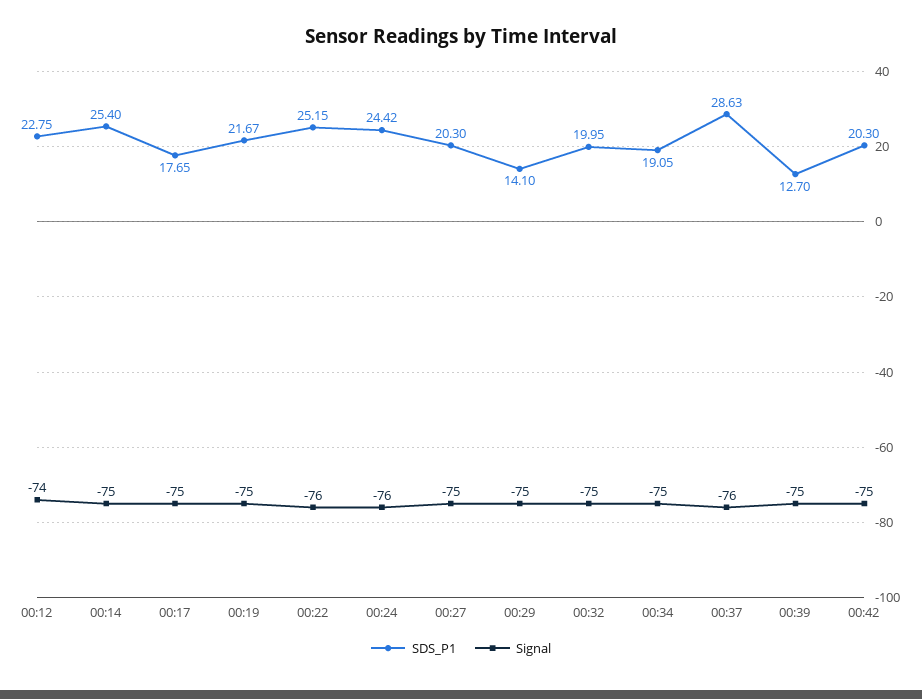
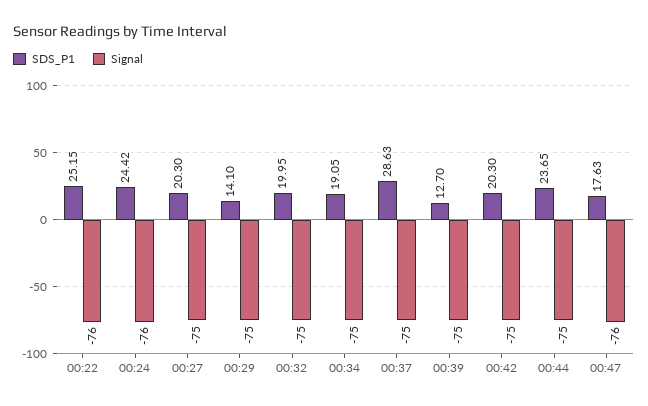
SDS_P1, 00:12: 22.75 -> none
Signal, 00:12: -74 -> none
SDS_P1, 00:14: 25.4 -> none
Signal, 00:14: -75 -> none
SDS_P1, 00:17: 17.65 -> none
Signal, 00:17: -75 -> none
SDS_P1, 00:19: 21.67 -> none
Signal, 00:19: -75 -> none
Signal, 00:37: -76 -> -75
SDS_P1, 00:44: none -> 23.65
Signal, 00:44: none -> -75
SDS_P1, 00:47: none -> 17.63
Signal, 00:47: none -> -76

